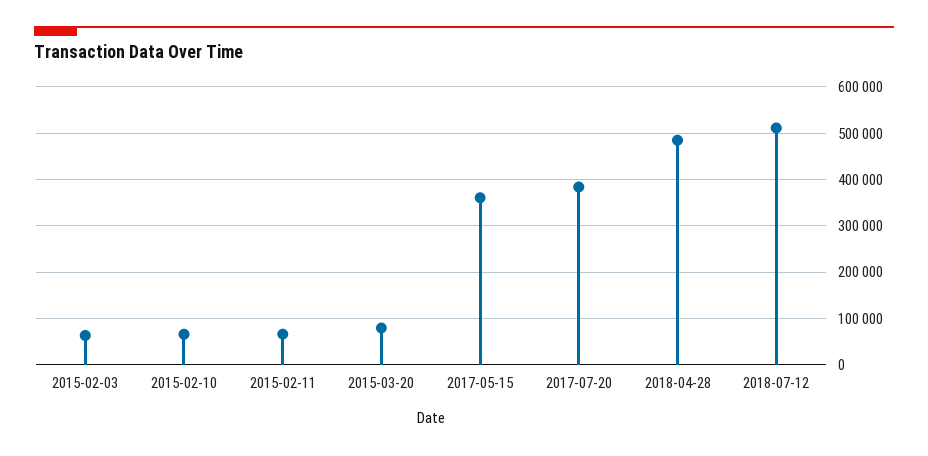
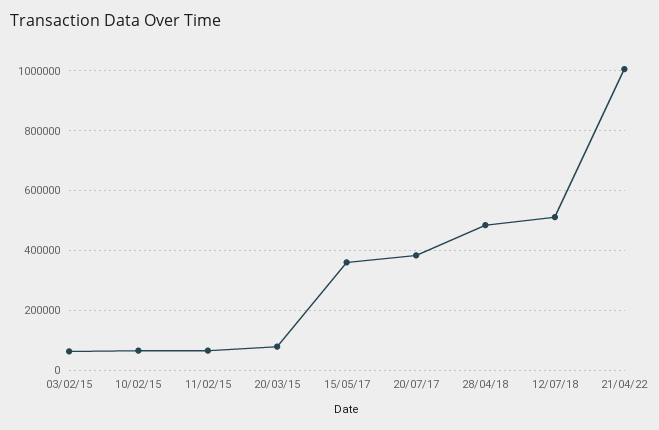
21/04/22: none -> 1000000

